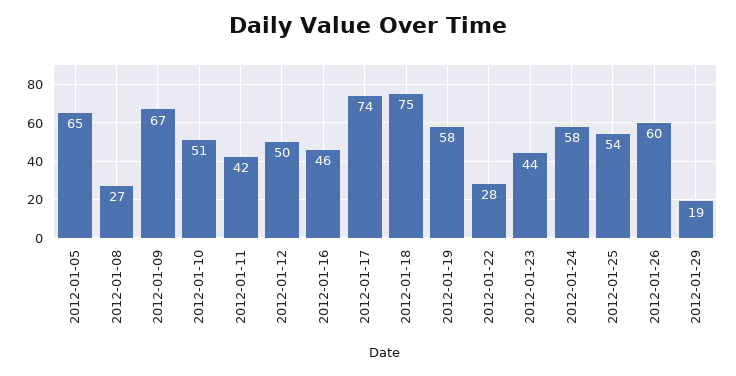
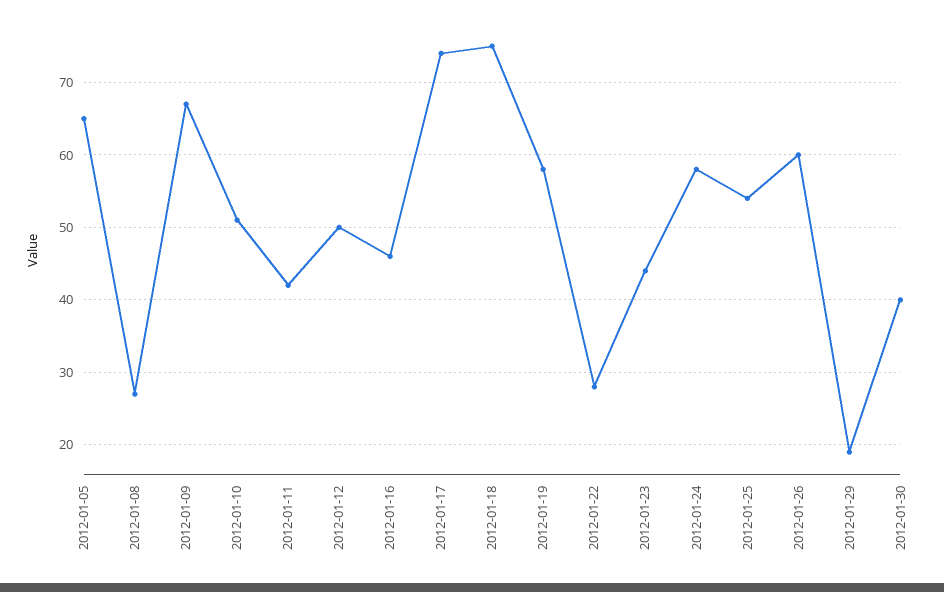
2012-01-30: none -> 40

